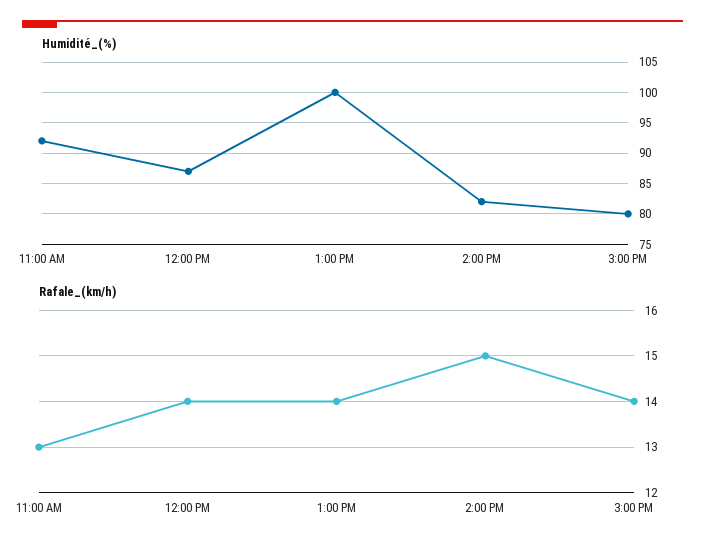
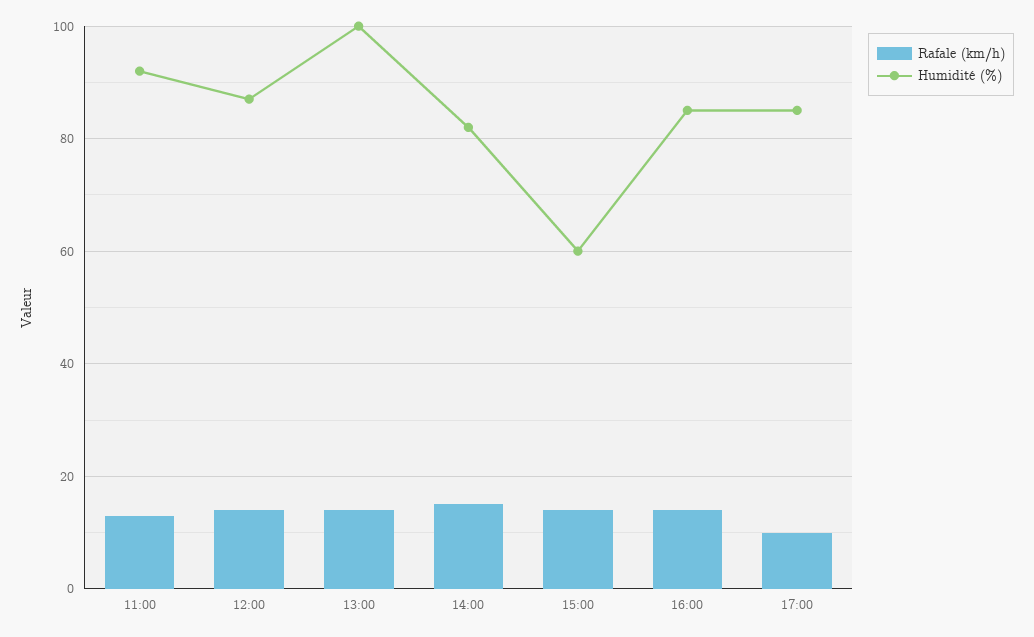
Humidité_(%), 3:00 PM: 80 -> 60
Rafale_(km/h), 16:00: none -> 15
Humidité_(%), 16:00: none -> 85
Rafale_(km/h), 17:00: none -> 10
Humidité_(%), 17:00: none -> 85

